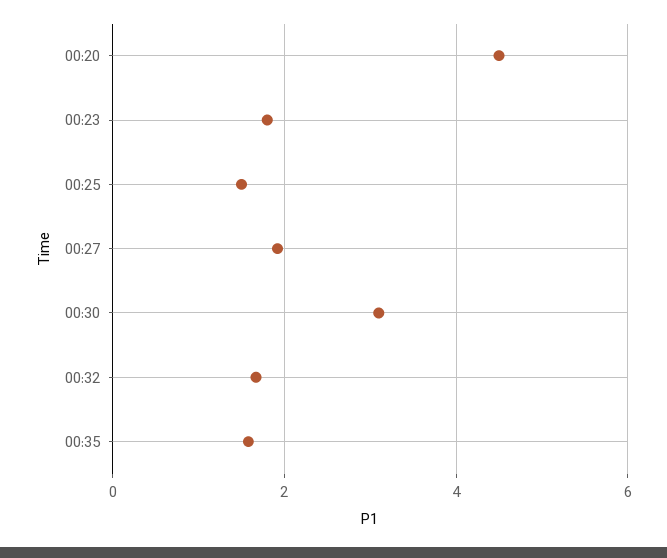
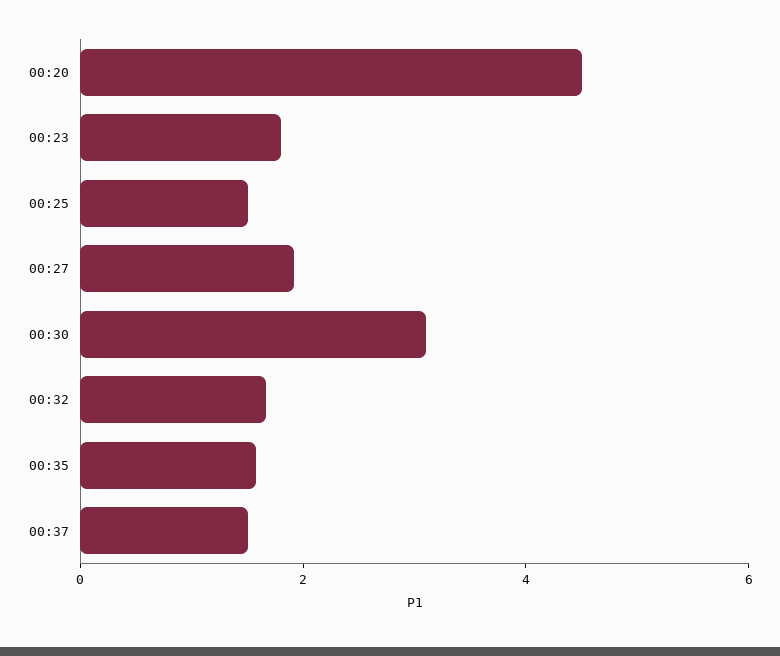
00:37: none -> 1.5

